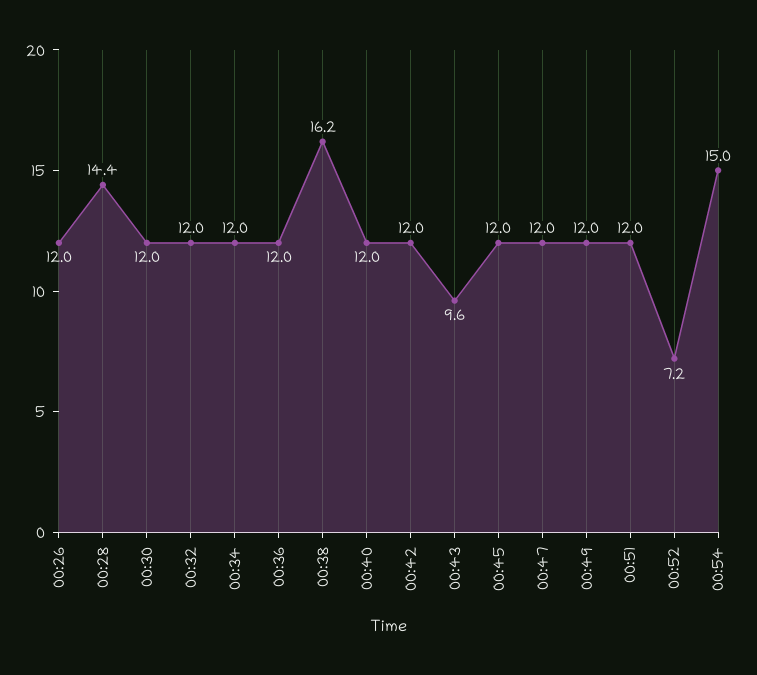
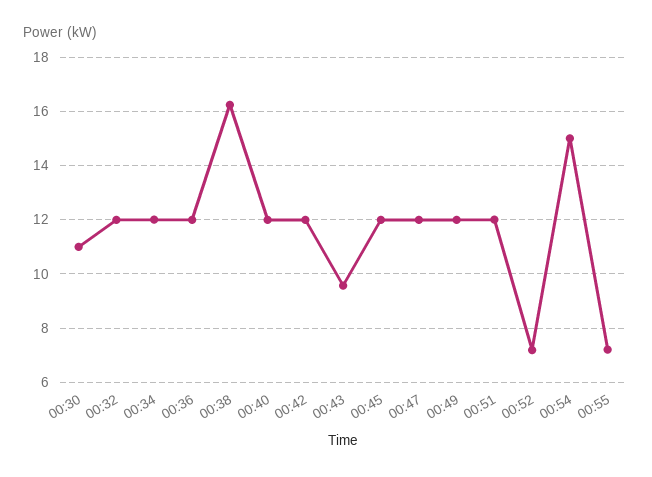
00:26: 12 -> none
00:28: 14.4 -> none
00:30: 12 -> 11
00:55: none -> 7.25

